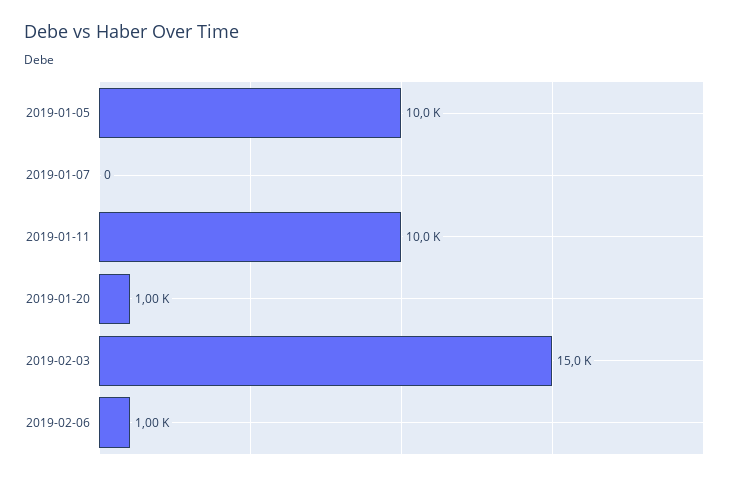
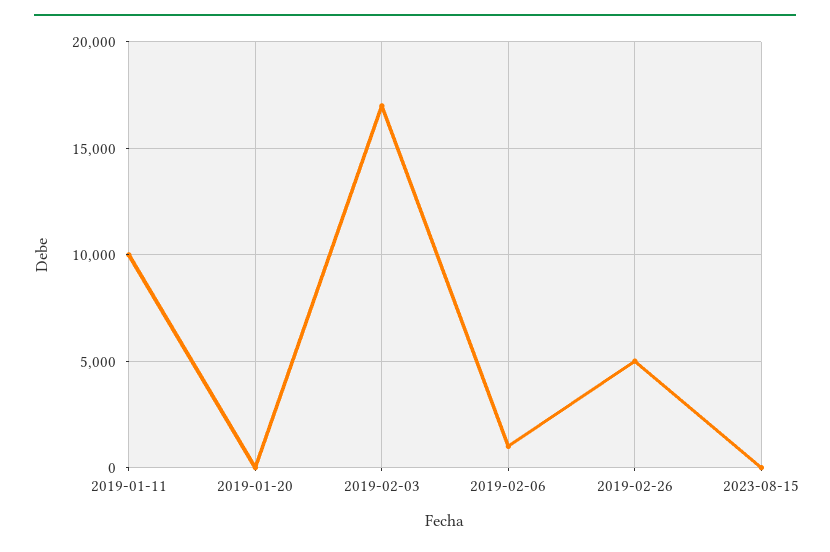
2019-01-05: 10000 -> none
2019-01-07: 0 -> none
2019-01-20: 1000 -> 0
2019-02-03: 15000 -> 17000
2019-02-26: none -> 5000
2023-08-15: none -> 0

